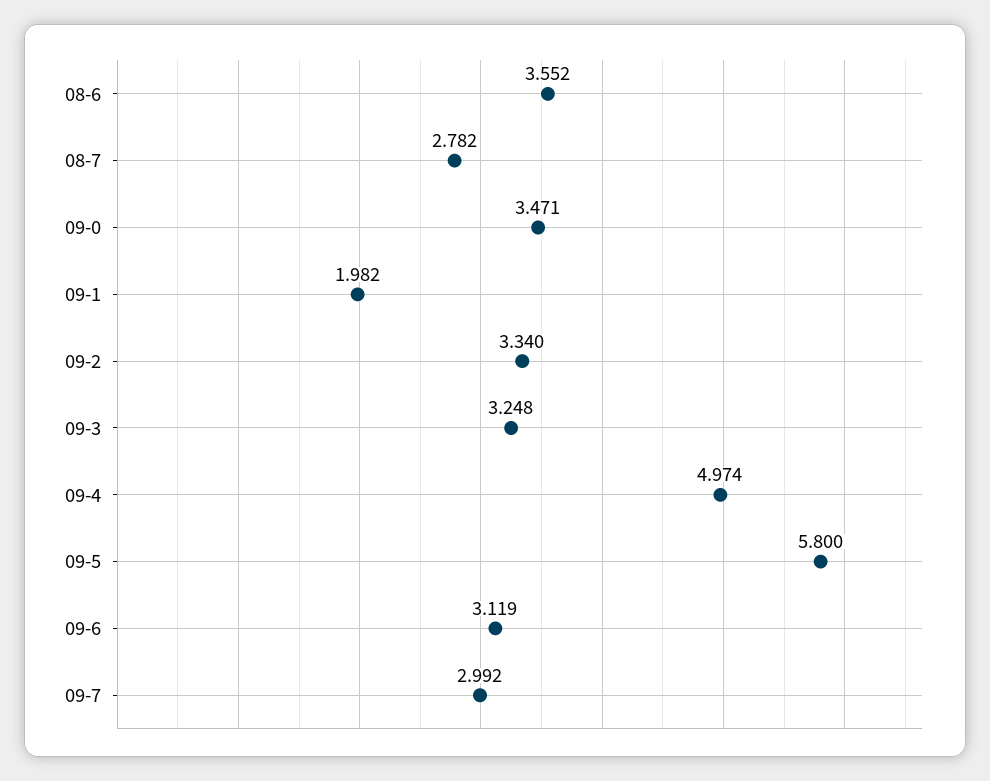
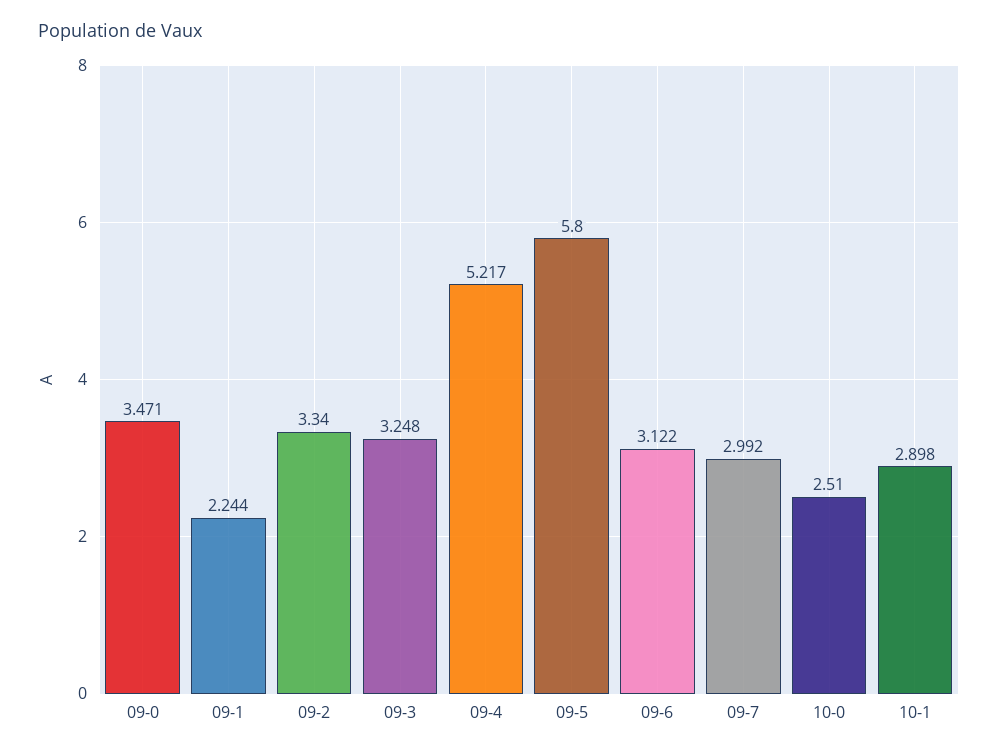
08-6: 3.552 -> none
08-7: 2.782 -> none
09-1: 1.982 -> 2.244
09-4: 4.974 -> 5.217
09-6: 3.119 -> 3.122
10-0: none -> 2.51
10-1: none -> 2.898

